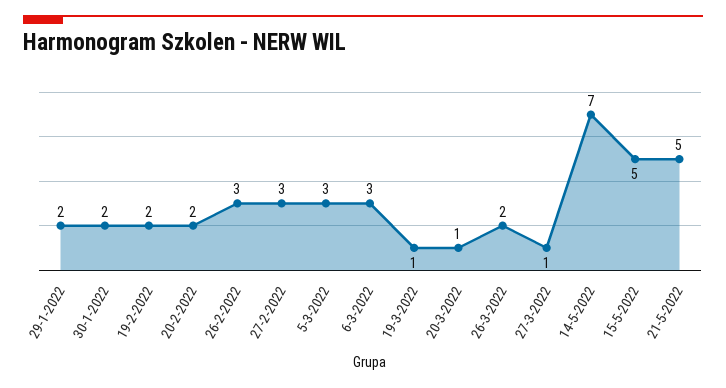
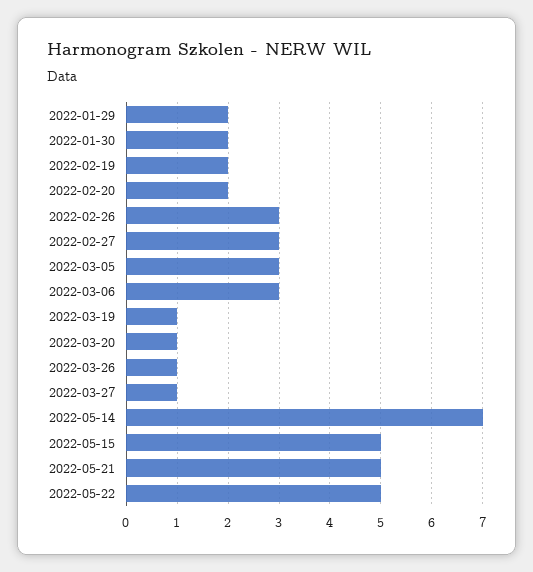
26-3-2022: 2 -> 1
2022-05-22: none -> 5

